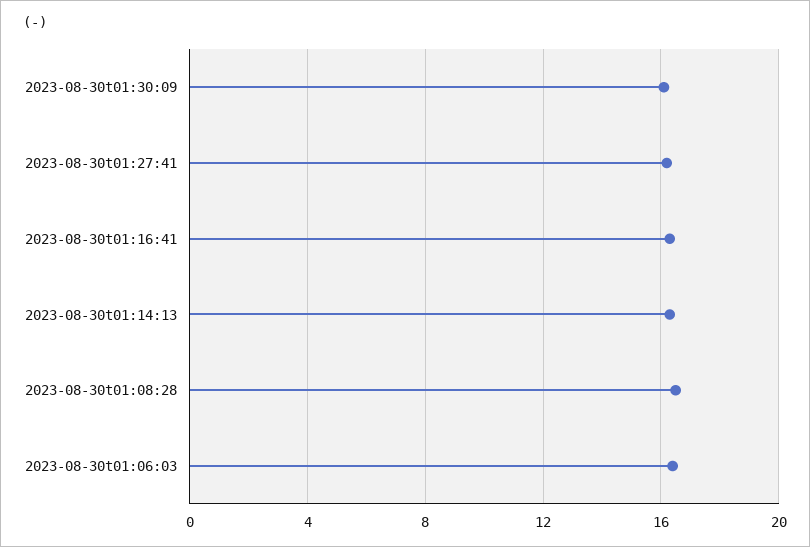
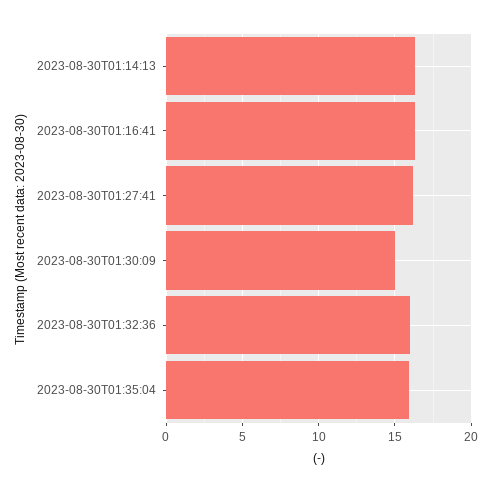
2023-08-30t01:30:09: 16 -> 15
2023-08-30t01:08:28: 16.5 -> none
2023-08-30t01:06:03: 16.5 -> none
2023-08-30T01:32:36: none -> 16
2023-08-30T01:35:04: none -> 16

